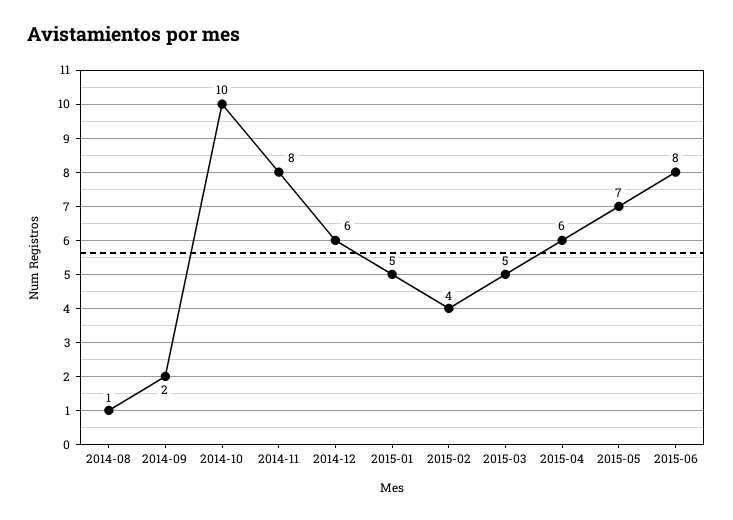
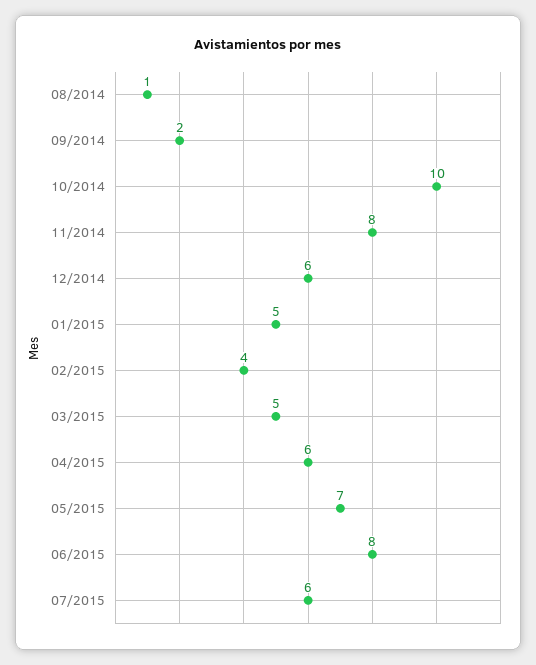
07/2015: none -> 6

